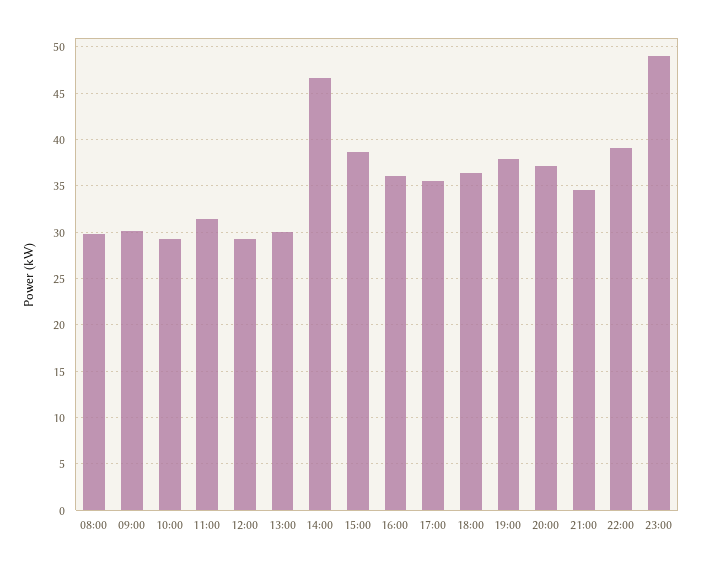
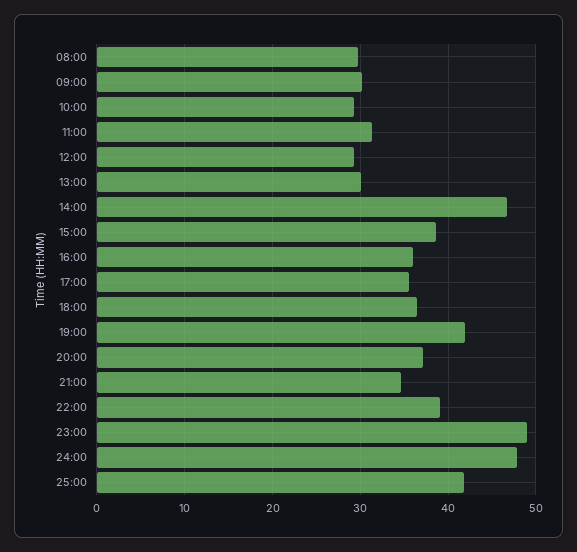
19:00: 38 -> 42
24:00: none -> 48
25:00: none -> 42

